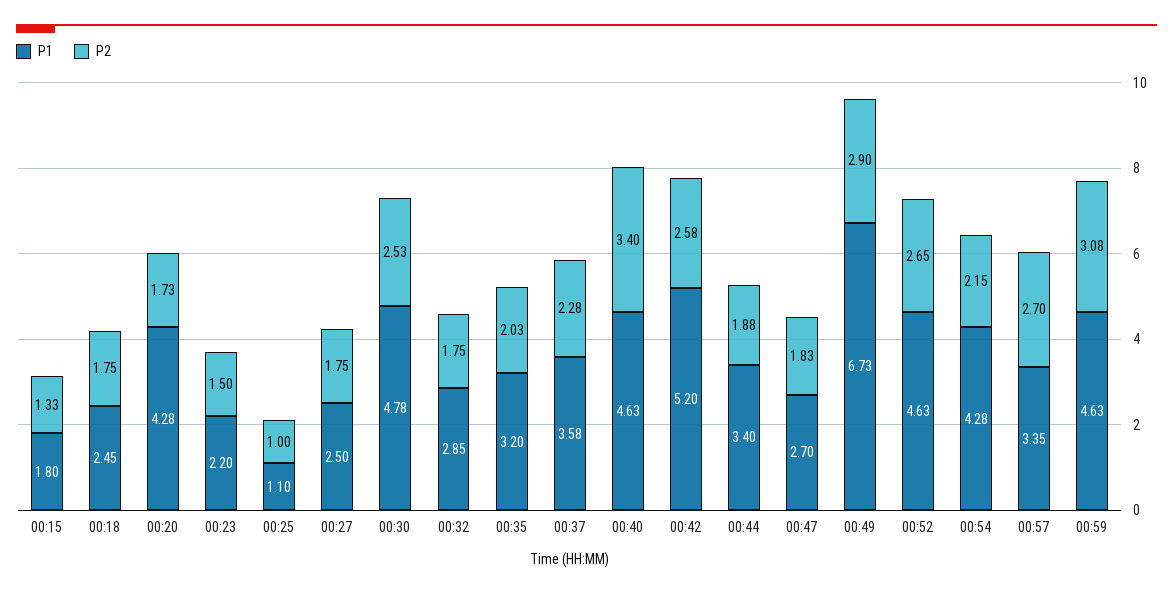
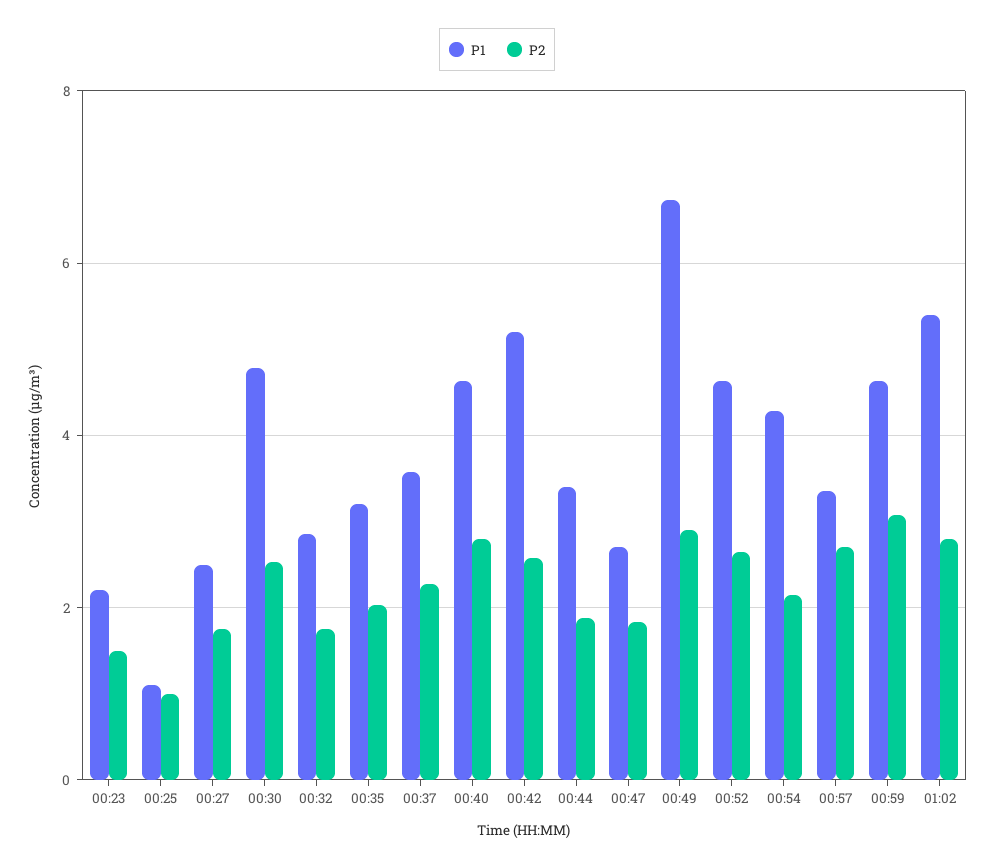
P1, 00:15: 1.8 -> none
P2, 00:15: 1.33 -> none
P1, 00:18: 2.45 -> none
P2, 00:18: 1.75 -> none
P1, 00:20: 4.28 -> none
P2, 00:20: 1.73 -> none
P2, 00:40: 3.4 -> 2.8
P1, 01:02: none -> 5.4
P2, 01:02: none -> 2.8

